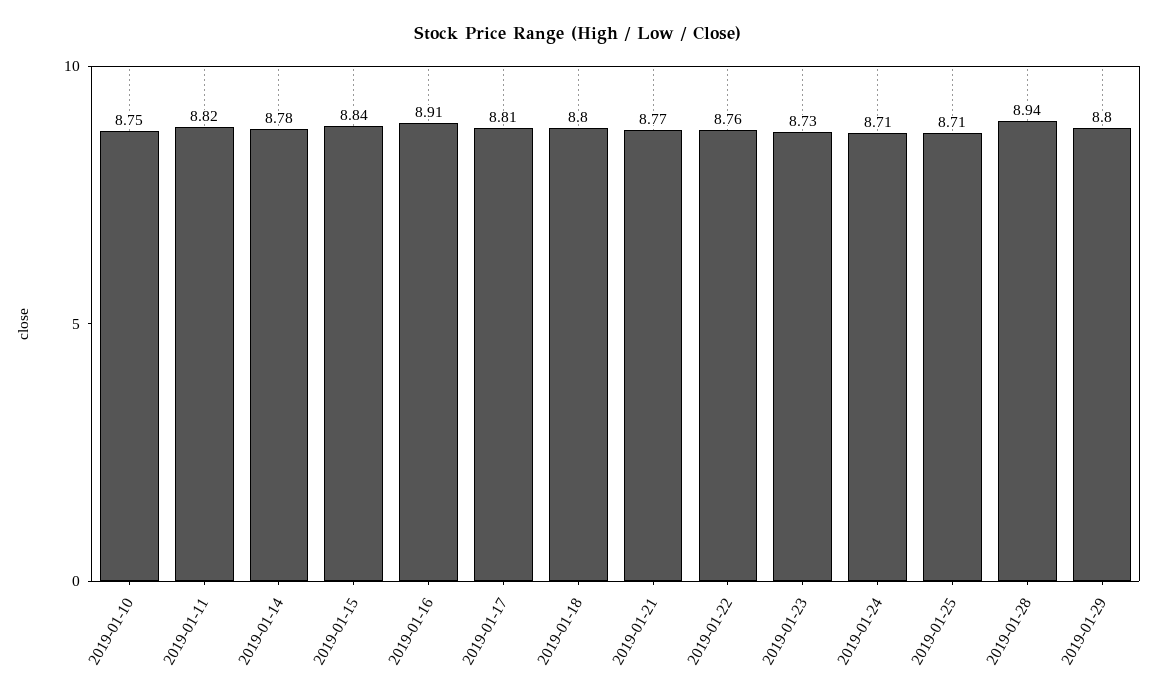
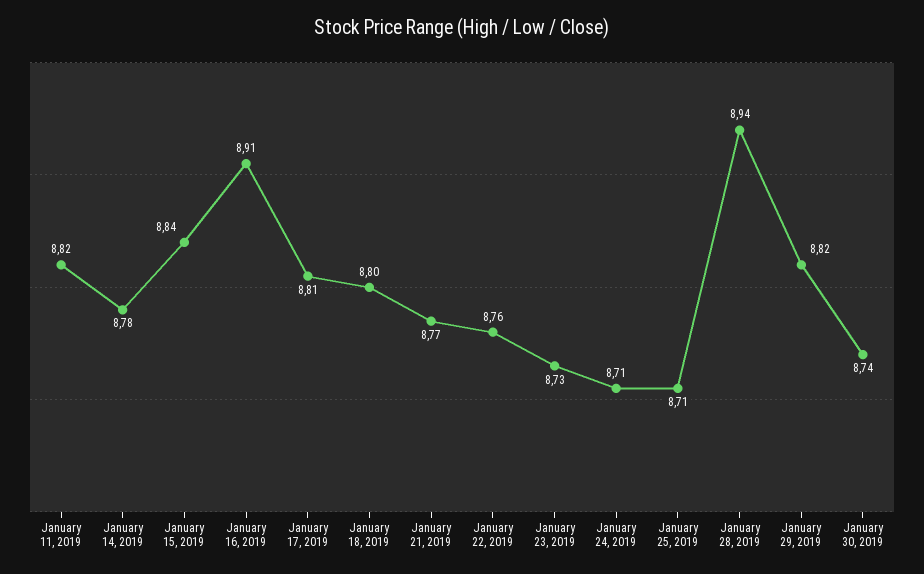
2019-01-10: 8.75 -> none
2019-01-29: 8.8 -> 8.82
January 30, 2019: none -> 8.74

